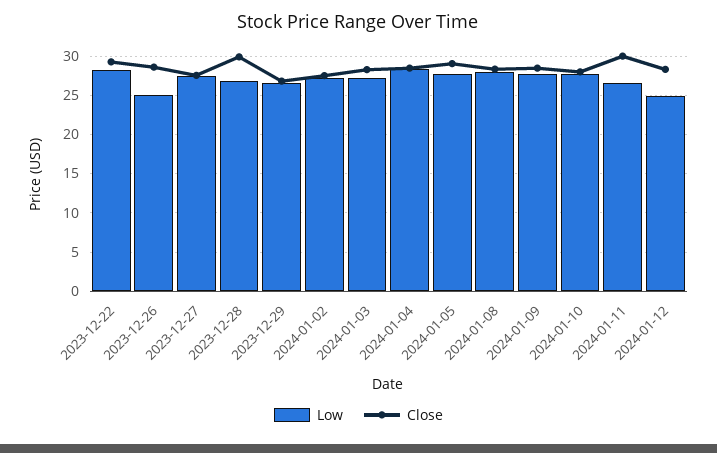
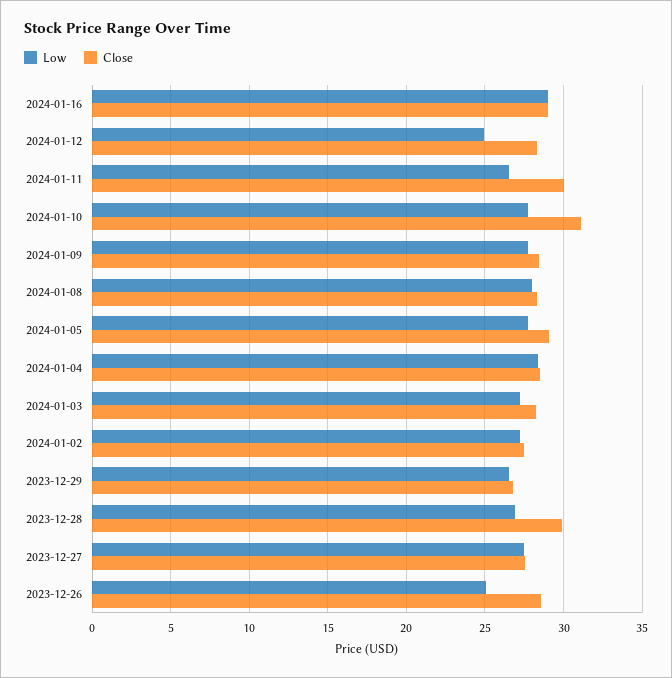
Low, 2023-12-22: 28 -> none
Close, 2023-12-22: 29 -> none
Close, 2024-01-10: 28 -> 31
Low, 2024-01-16: none -> 29
Close, 2024-01-16: none -> 29

